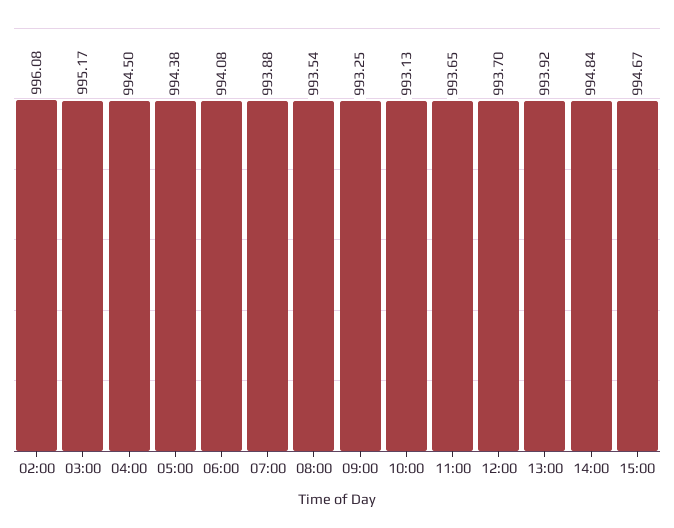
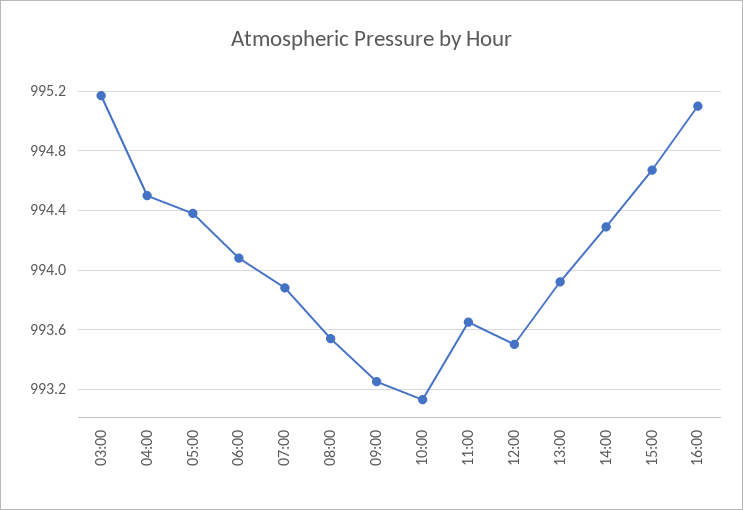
02:00: 996.08 -> none
12:00: 993.7 -> 993.5
14:00: 994.84 -> 994.3
16:00: none -> 995.1

